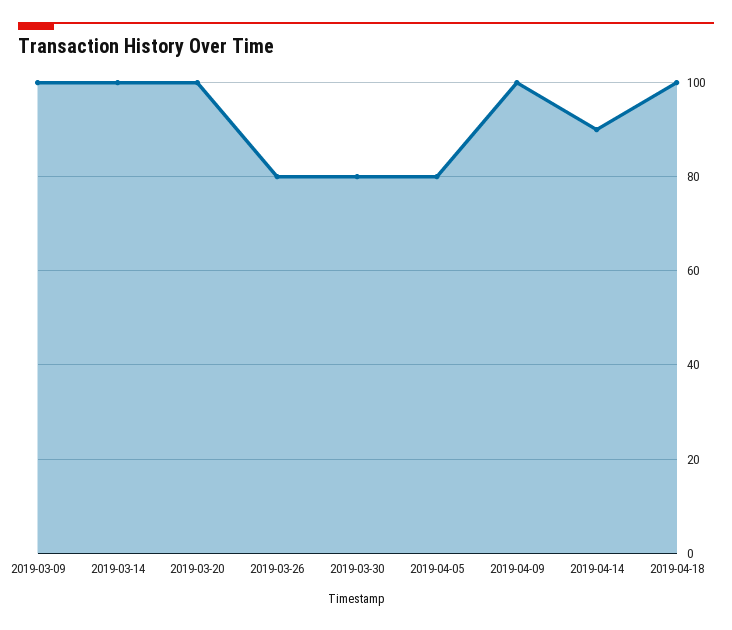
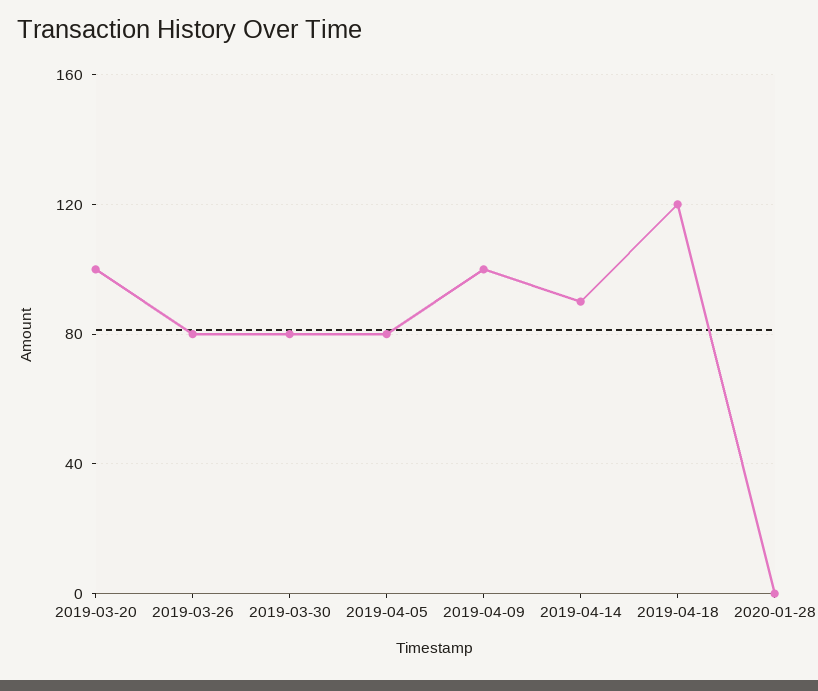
2019-03-09: 100 -> none
2019-03-14: 100 -> none
2019-04-18: 100 -> 120
2020-01-28: none -> 0

